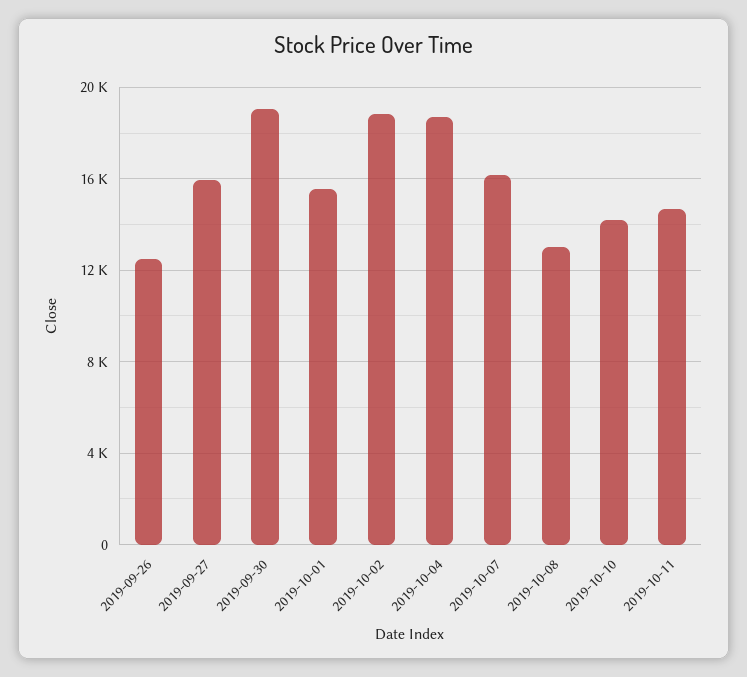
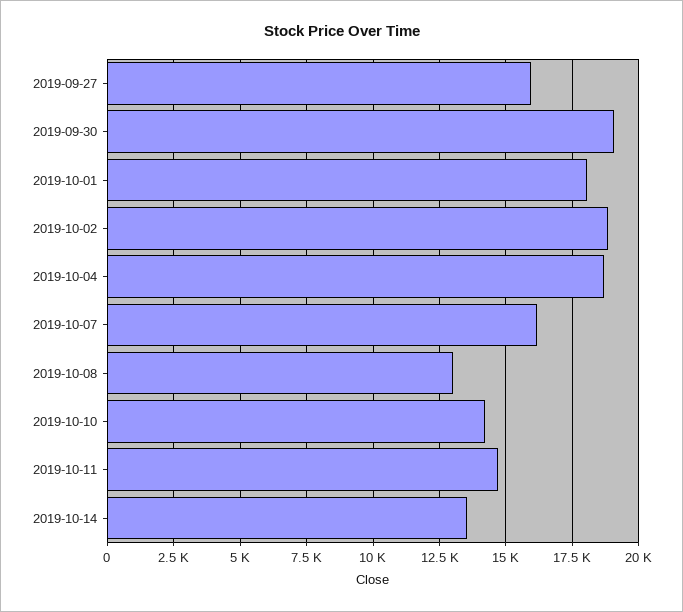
2019-09-26: 12500 -> none
2019-10-01: 15500 -> 18000
2019-10-14: none -> 13500

